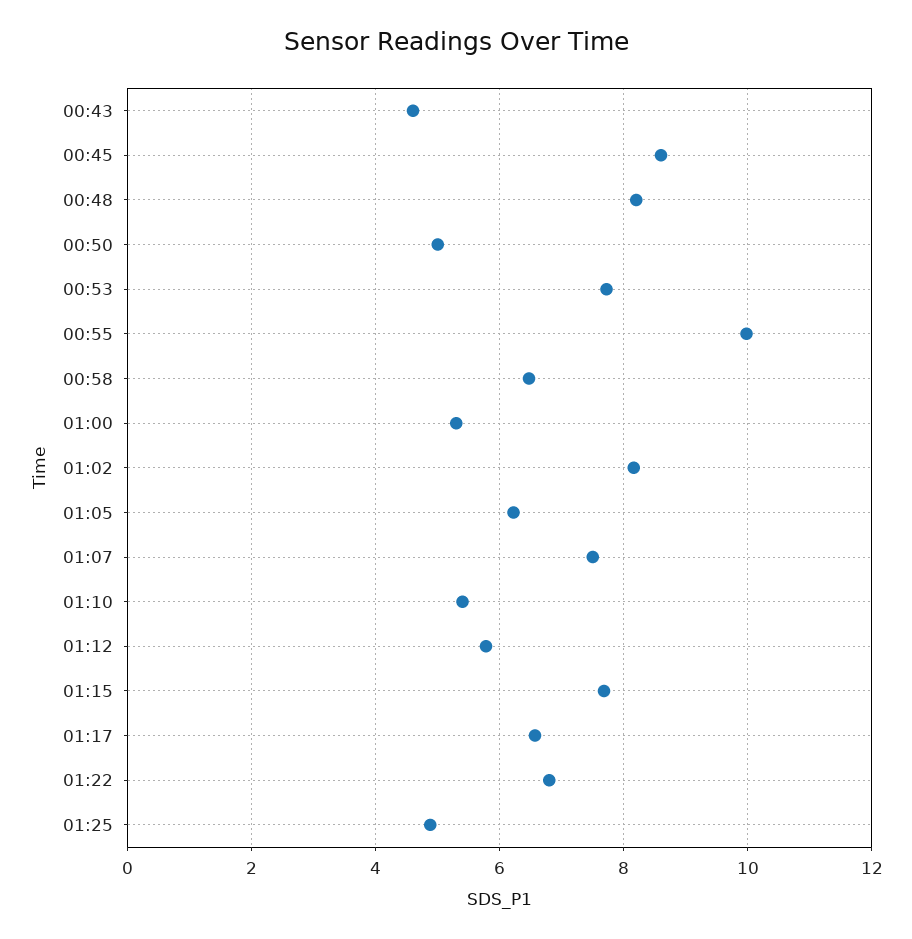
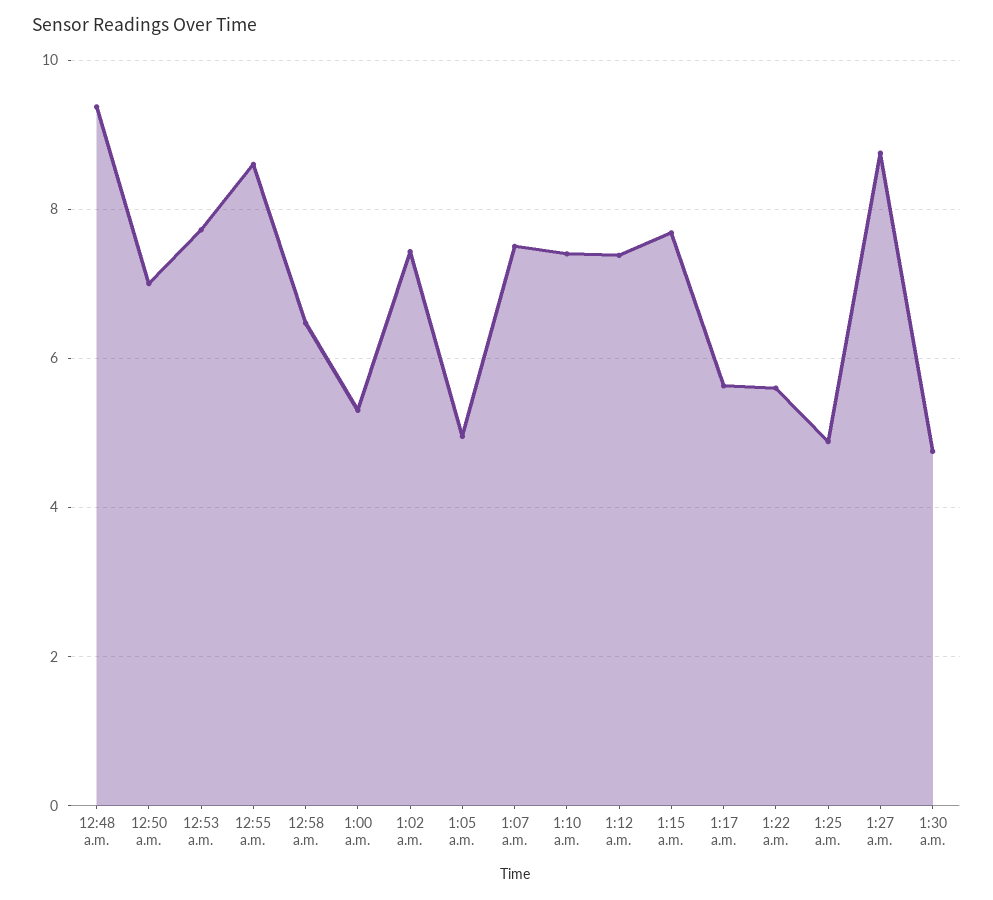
00:43: 4.6 -> none
00:45: 8.6 -> none
00:48: 8.2 -> 9.4
00:50: 5 -> 7
00:55: 10 -> 8.6
01:02: 8.2 -> 7.4
01:05: 6.2 -> 5
01:10: 5.4 -> 7.4
01:12: 5.8 -> 7.4
01:17: 6.6 -> 5.6
01:22: 6.8 -> 5.6
1:27 a.m.: none -> 8.8
1:30 a.m.: none -> 4.8

